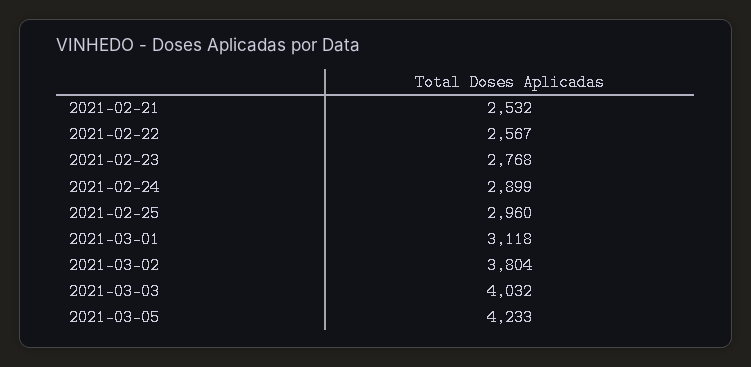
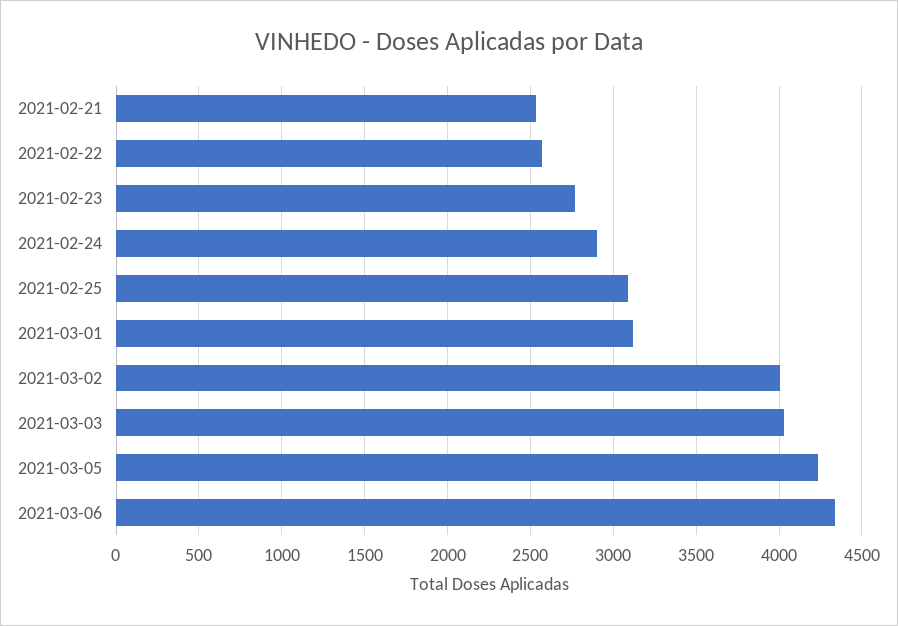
2021-02-25: 2960 -> 3100
2021-03-02: 3804 -> 4000
2021-03-06: none -> 4350

